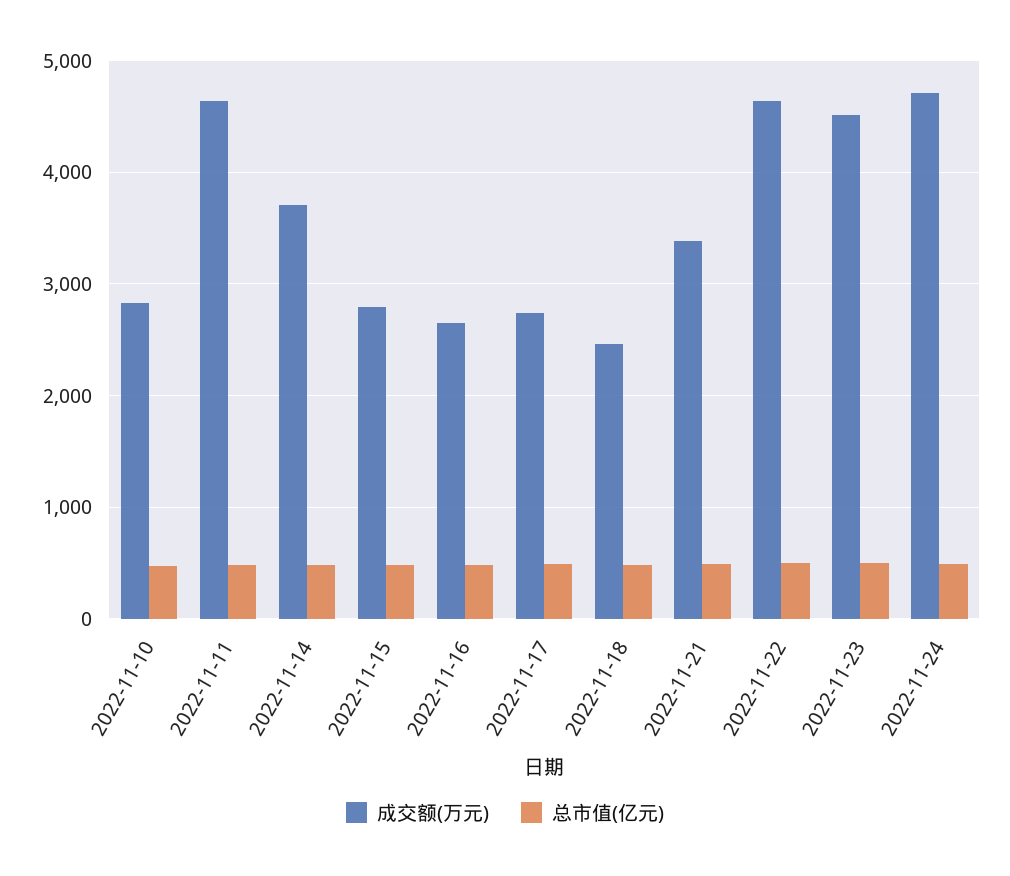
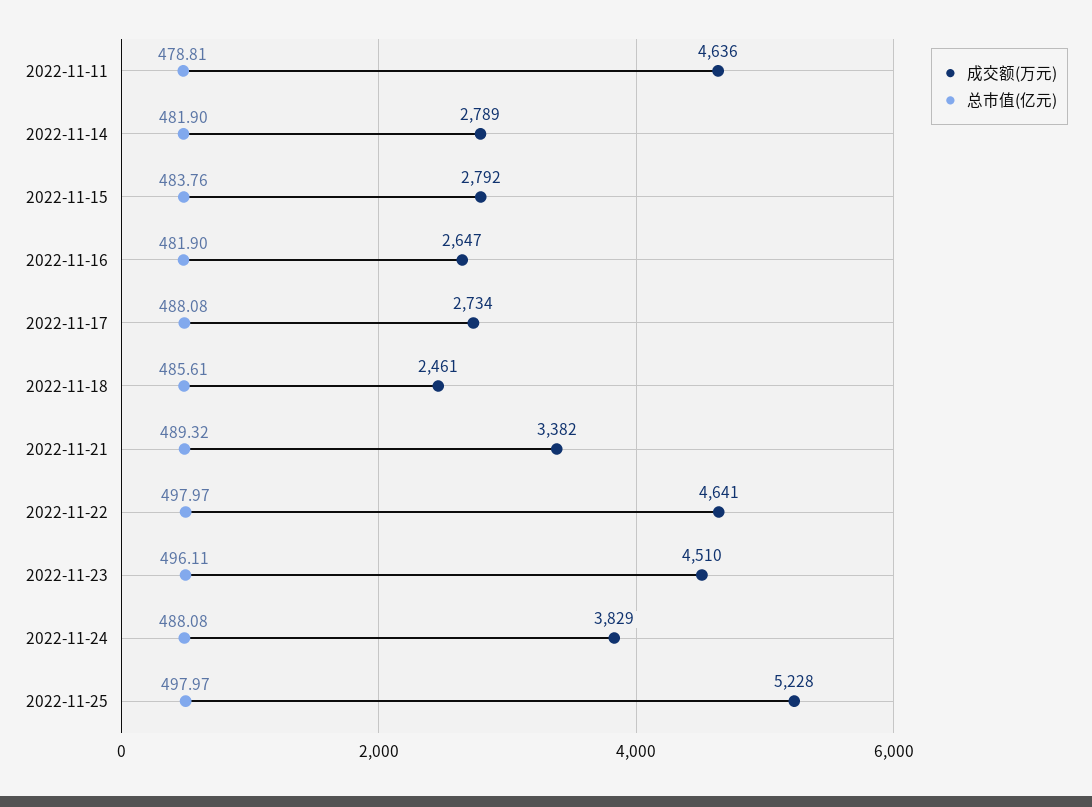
成交额(万元), 2022-11-10: 2800 -> none
总市值(亿元), 2022-11-10: 500 -> none
成交额(万元), 2022-11-14: 3700 -> 2789
成交额(万元), 2022-11-24: 4700 -> 3829
成交额(万元), 2022-11-25: none -> 5228
总市值(亿元), 2022-11-25: none -> 497.97

